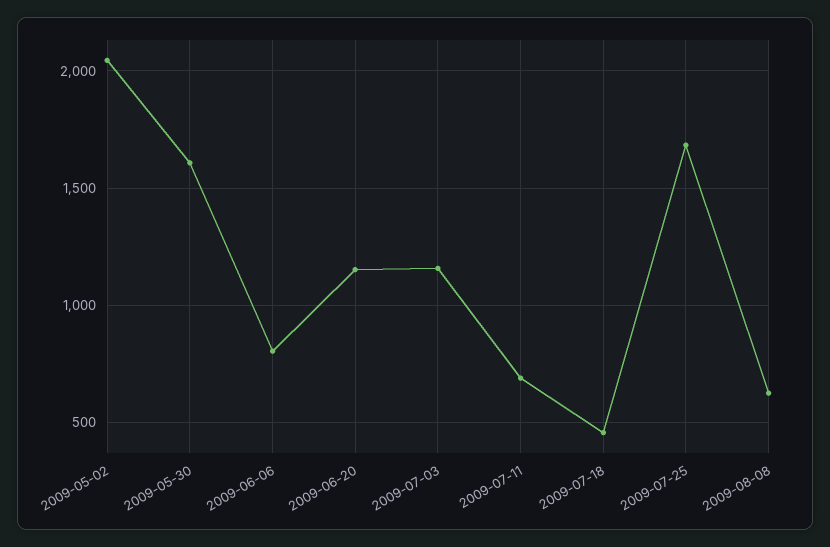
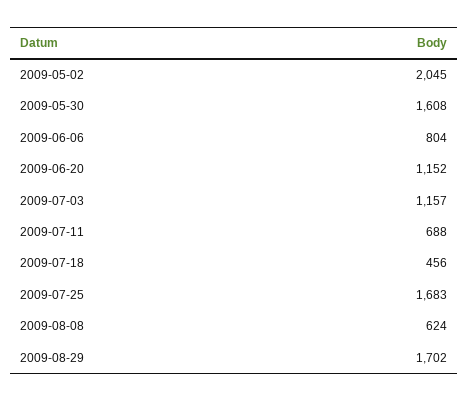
2009-08-29: none -> 1702

